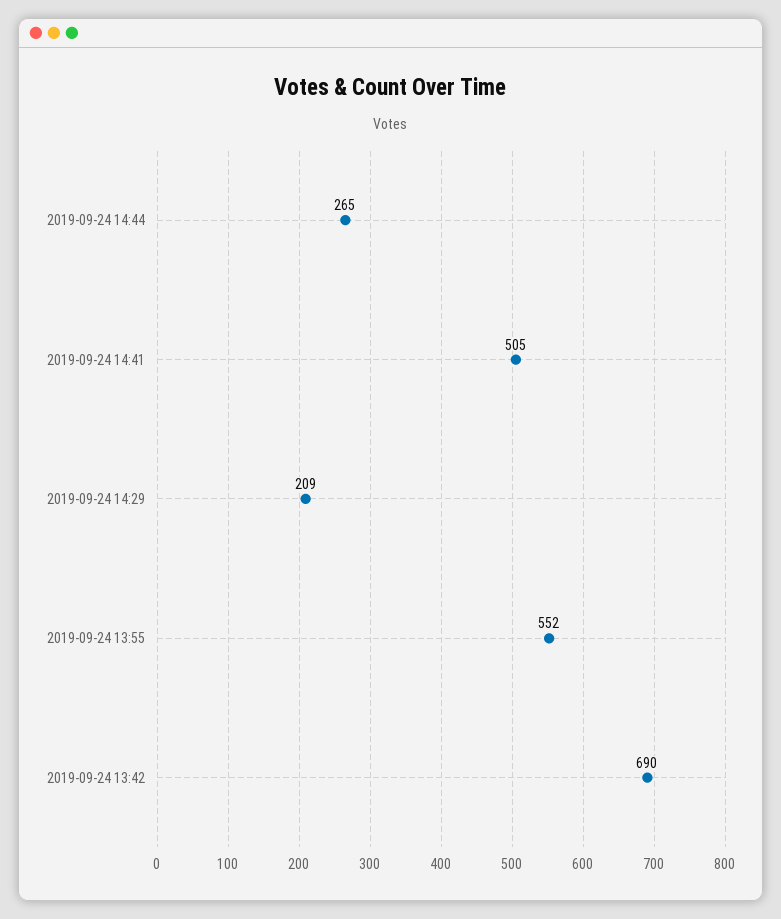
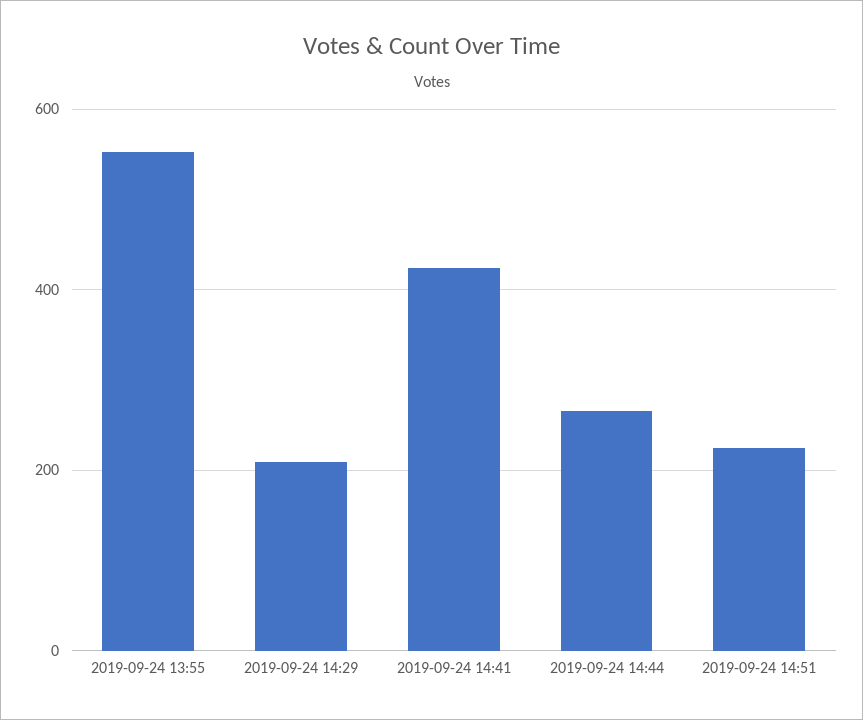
2019-09-24 14:41: 505 -> 420
2019-09-24 13:42: 690 -> none
2019-09-24 14:51: none -> 220

